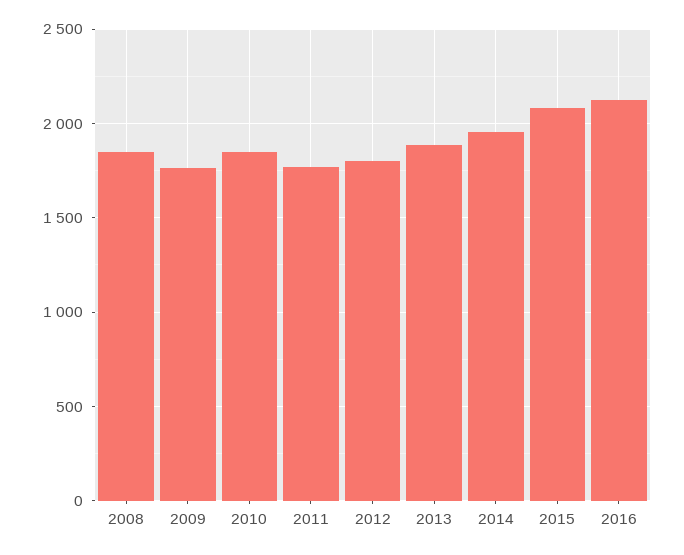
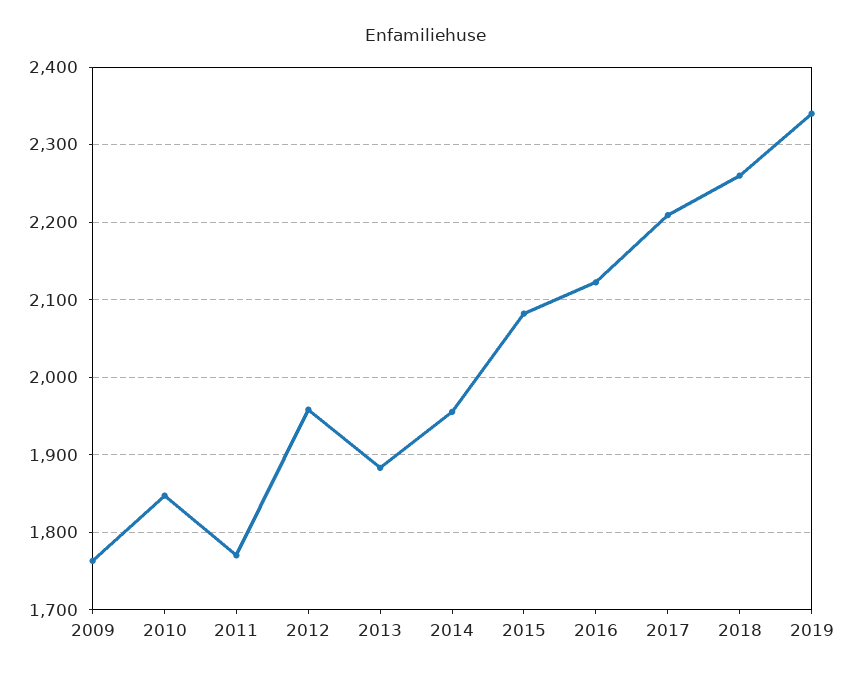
2008: 1850 -> none
2012: 1800 -> 1960
2017: none -> 2210
2018: none -> 2260
2019: none -> 2340

